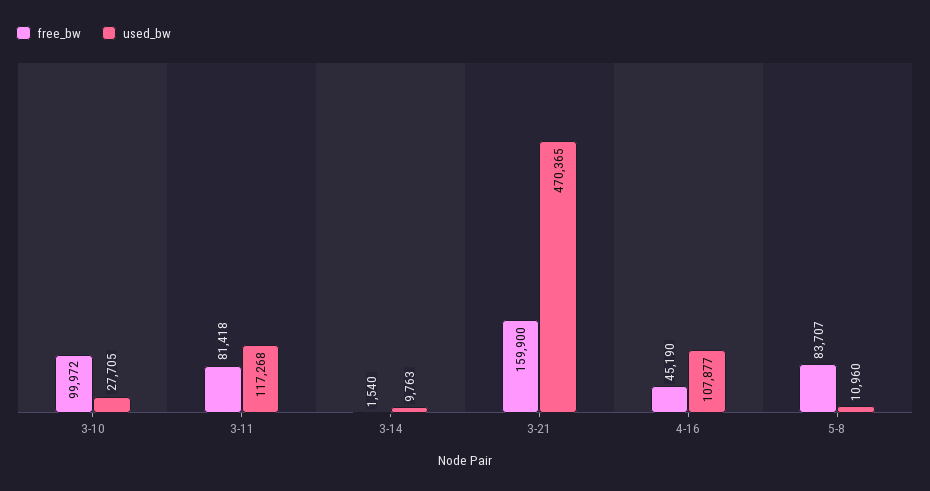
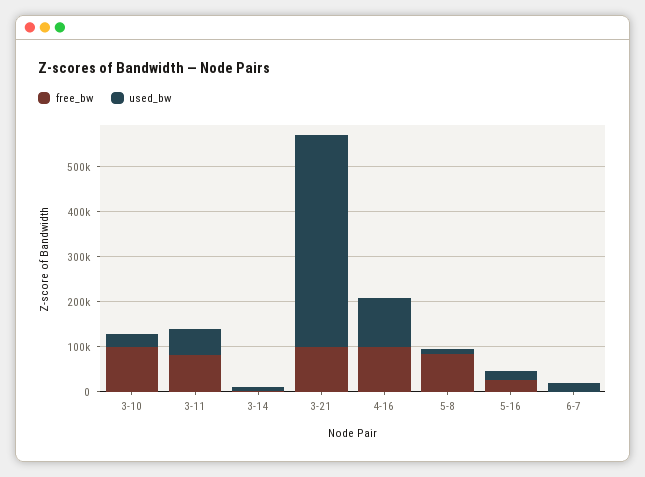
used_bw, 3-11: 117268 -> 60000
free_bw, 3-21: 159900 -> 100000
free_bw, 4-16: 45190 -> 100000
free_bw, 5-16: none -> 20000
used_bw, 5-16: none -> 20000
free_bw, 6-7: none -> 0
used_bw, 6-7: none -> 20000

